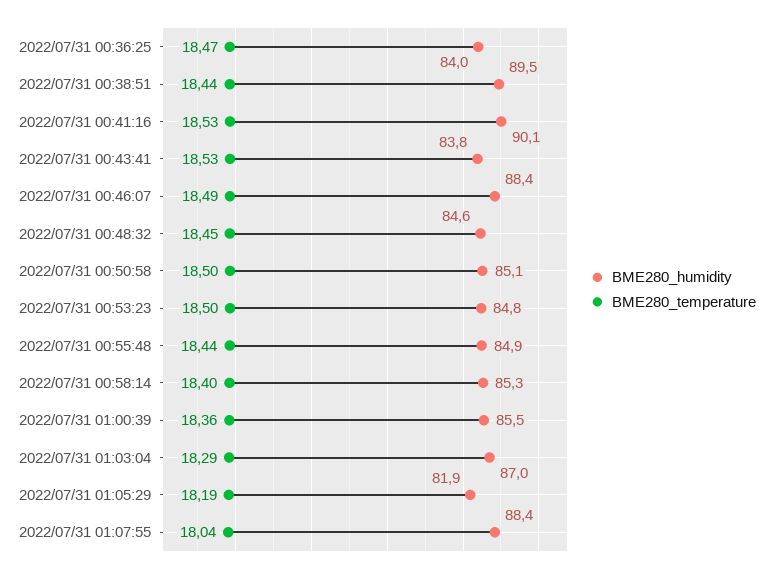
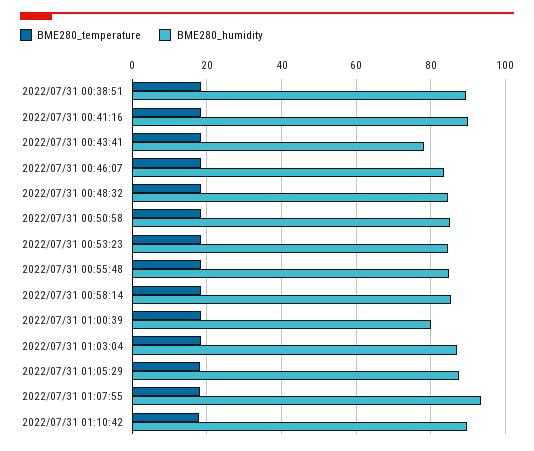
BME280_humidity, 2022/07/31 00:36:25: 84 -> none
BME280_temperature, 2022/07/31 00:36:25: 18.47 -> none
BME280_humidity, 2022/07/31 00:43:41: 83.8 -> 78
BME280_humidity, 2022/07/31 00:46:07: 88.4 -> 84
BME280_humidity, 2022/07/31 01:00:39: 85.5 -> 80
BME280_humidity, 2022/07/31 01:05:29: 81.9 -> 88
BME280_humidity, 2022/07/31 01:07:55: 88.4 -> 94
BME280_temperature, 2022/07/31 01:10:42: none -> 18
BME280_humidity, 2022/07/31 01:10:42: none -> 90

